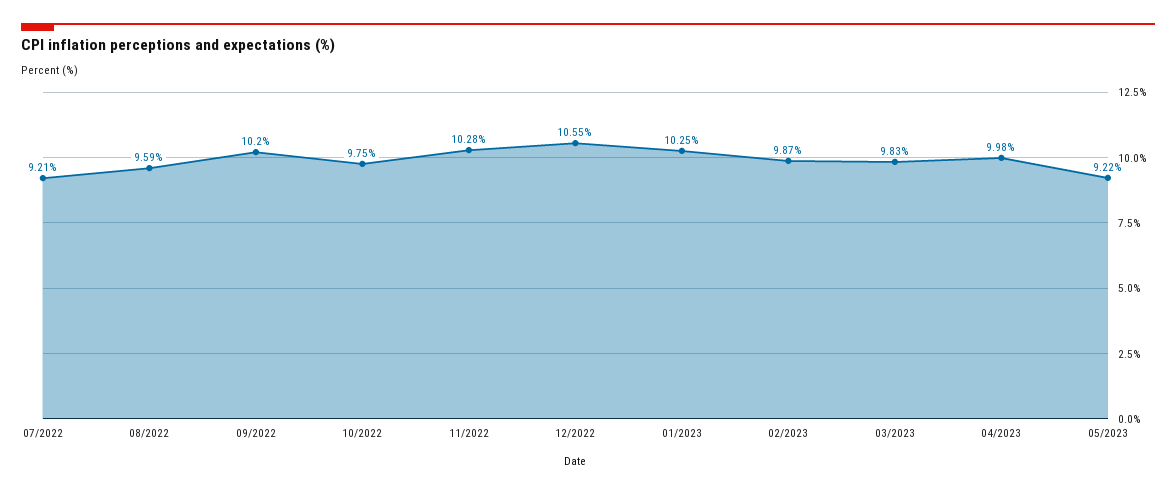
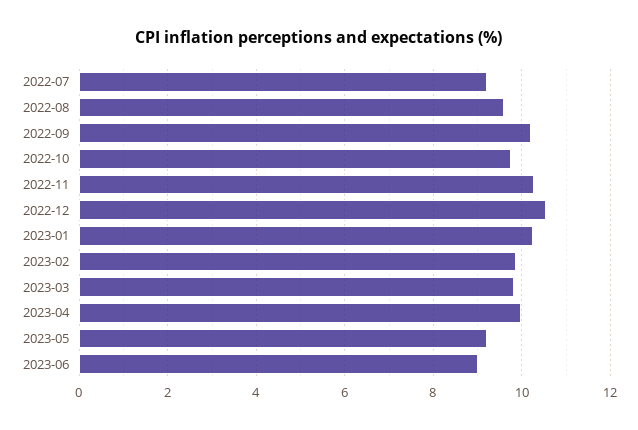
2023-06: none -> 9

